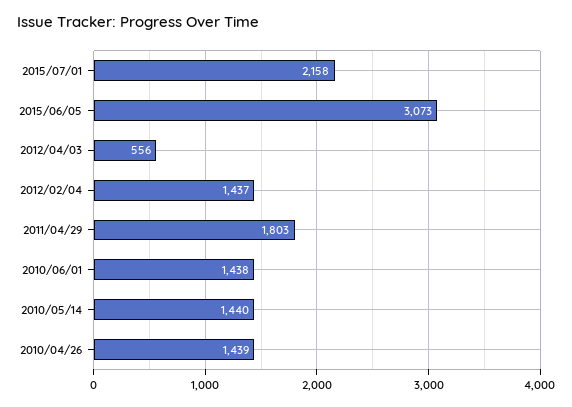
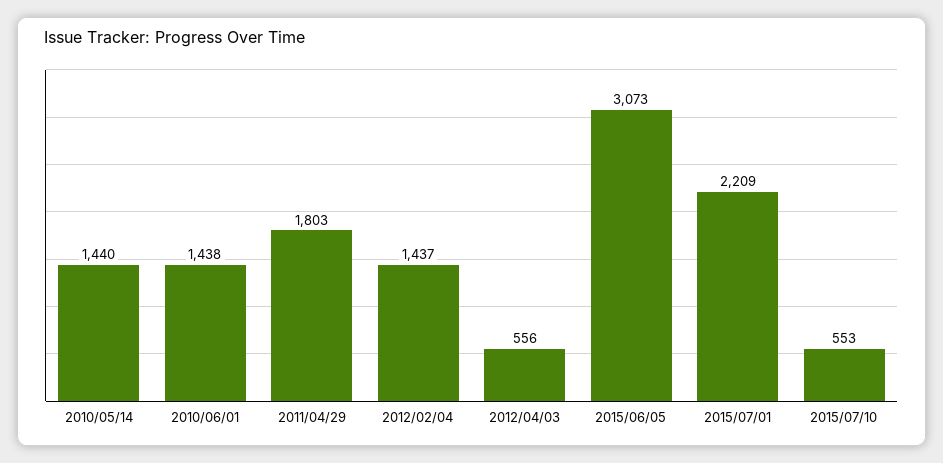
2015/07/01: 2158 -> 2209
2010/04/26: 1439 -> none
2015/07/10: none -> 553

